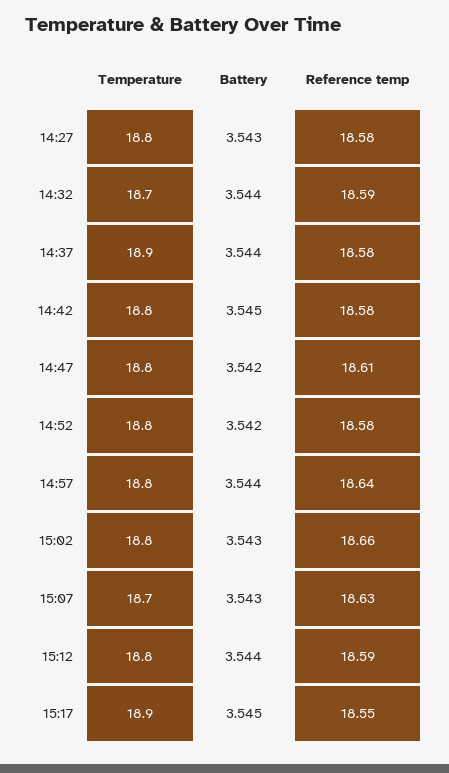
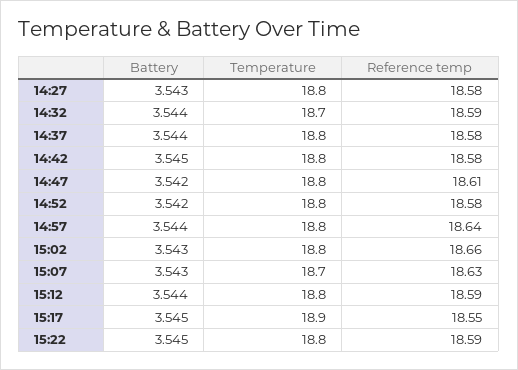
Temperature, 14:37: 18.9 -> 18.8
Battery, 15:22: none -> 3.545
Temperature, 15:22: none -> 18.8
Reference temp, 15:22: none -> 18.59

